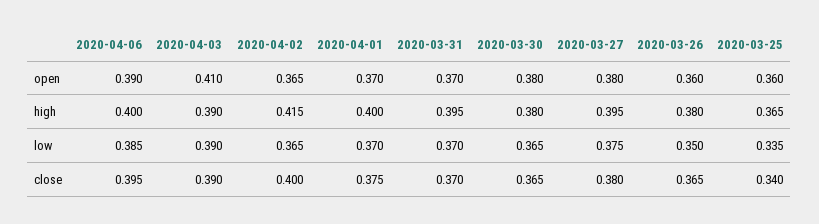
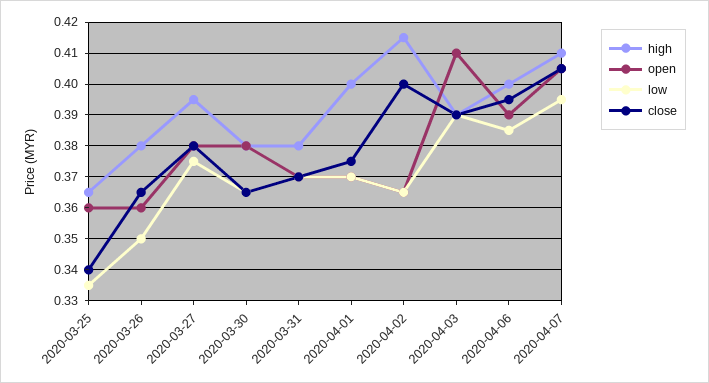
high, 2020-03-31: 0.395 -> 0.38
high, 2020-04-07: none -> 0.41
open, 2020-04-07: none -> 0.405
low, 2020-04-07: none -> 0.395
close, 2020-04-07: none -> 0.405

